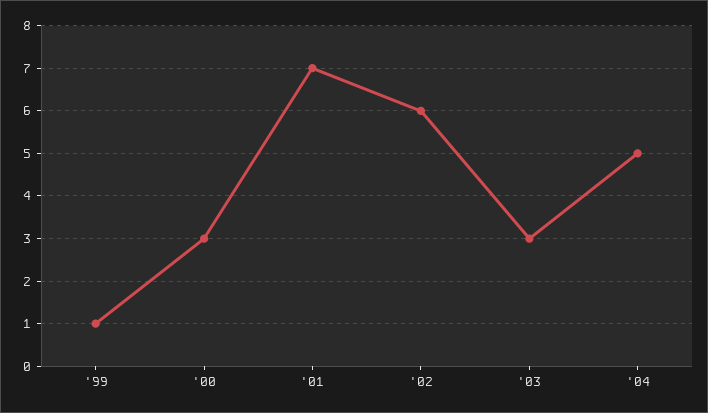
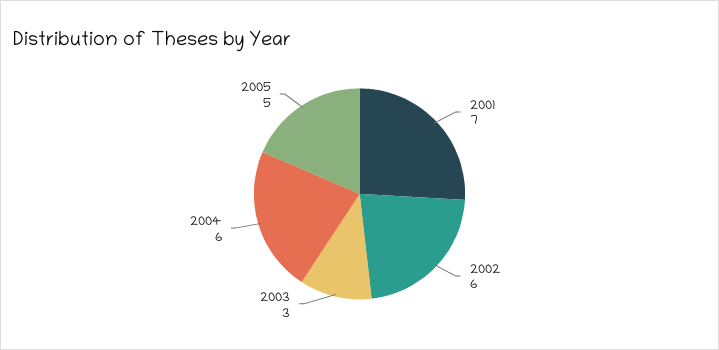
'99: 1 -> none
'00: 3 -> none
'04: 5 -> 6
2005: none -> 5

